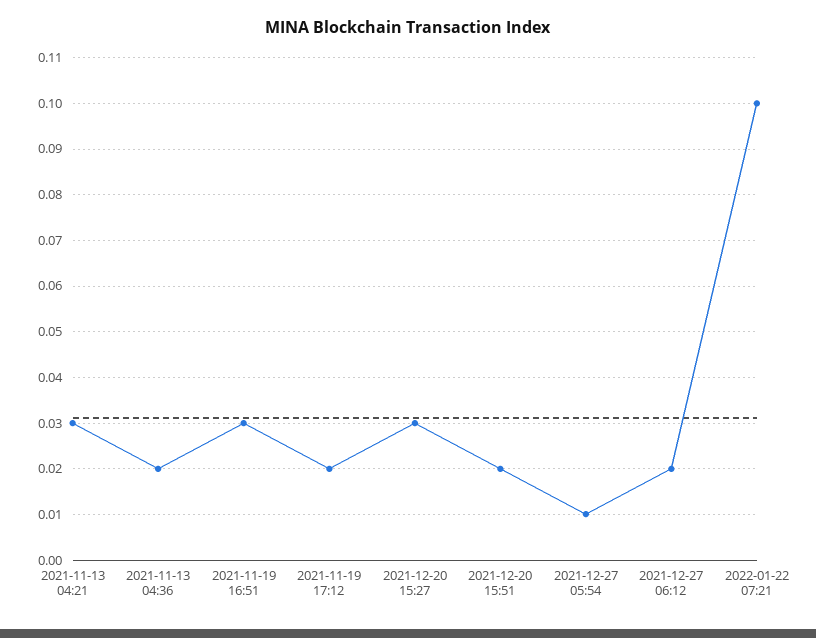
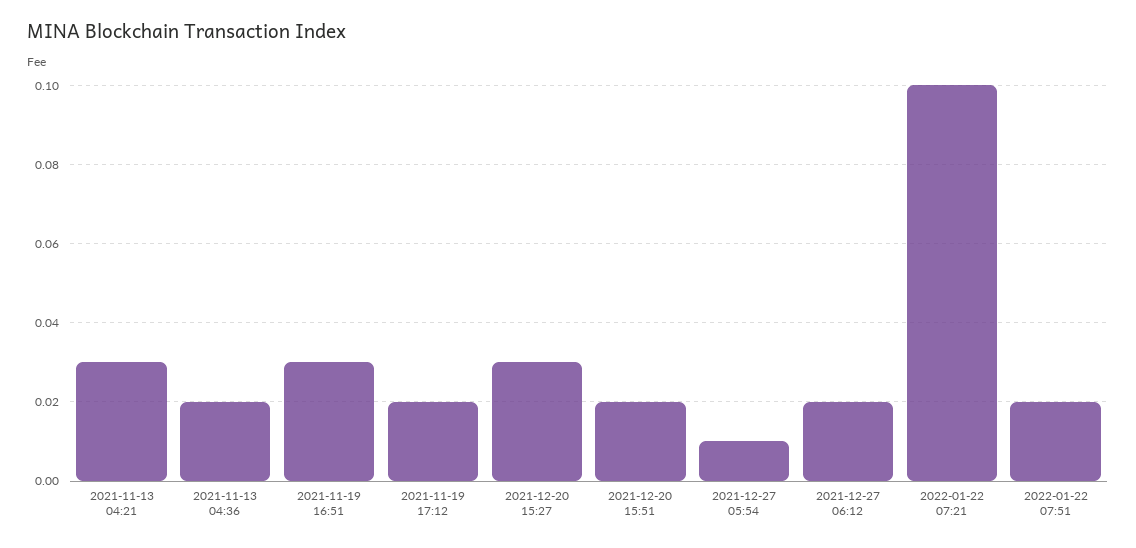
2022-01-22 07:51: none -> 0.02

